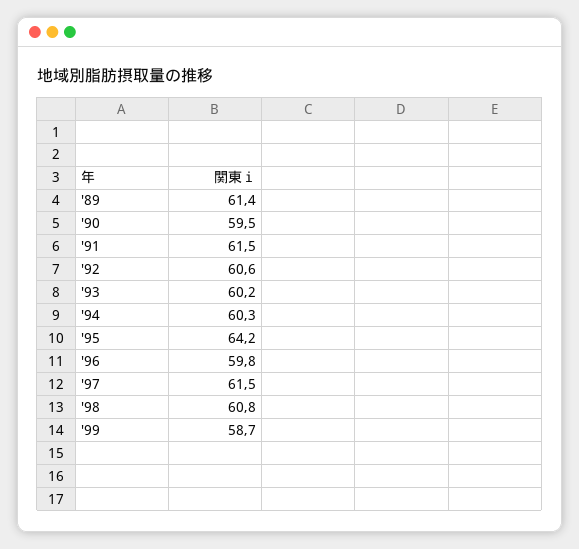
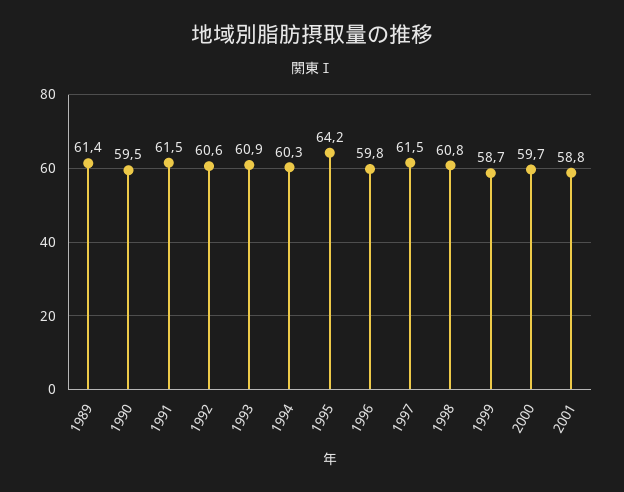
'93: 60.2 -> 60.9
2000: none -> 59.7
2001: none -> 58.8

